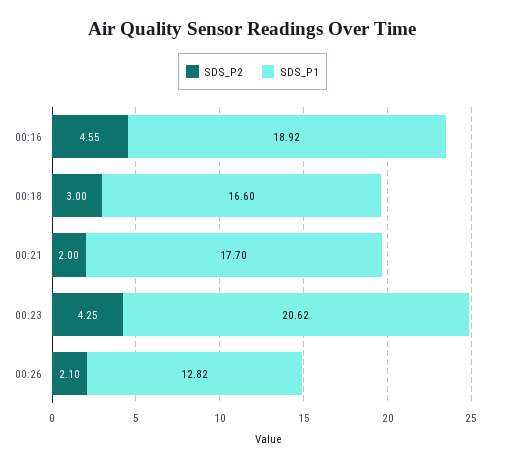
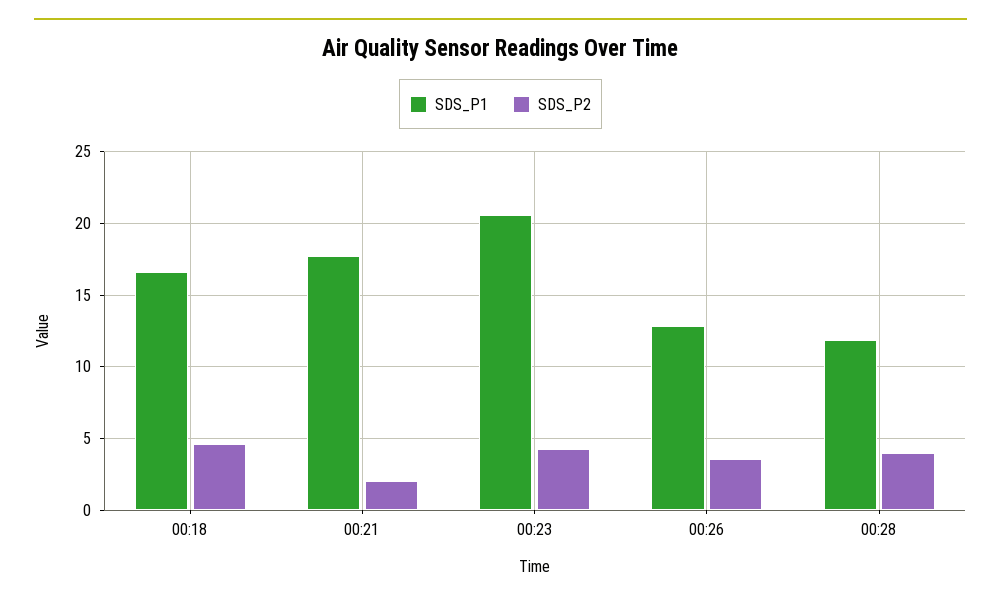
SDS_P2, 00:16: 4.55 -> none
SDS_P1, 00:16: 18.92 -> none
SDS_P2, 00:18: 3 -> 4.5
SDS_P2, 00:26: 2.1 -> 3.5
SDS_P1, 00:28: none -> 12
SDS_P2, 00:28: none -> 4

